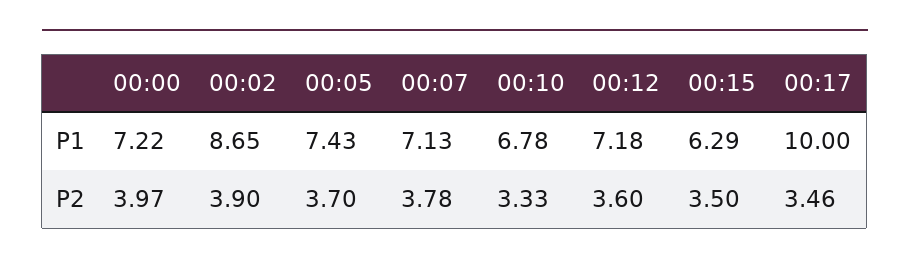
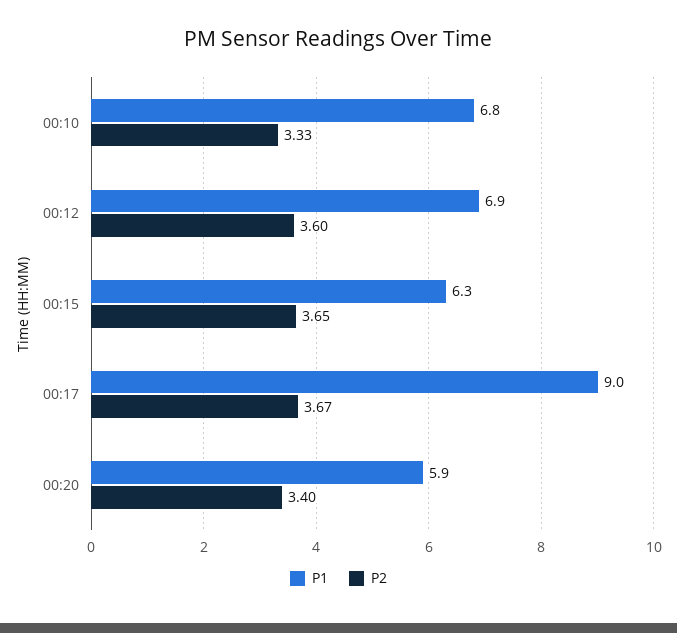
P1, 00:00: 7.22 -> none
P1, 00:02: 8.65 -> none
P1, 00:05: 7.43 -> none
P1, 00:07: 7.13 -> none
P1, 00:12: 7.18 -> 6.9
P1, 00:17: 10 -> 9
P2, 00:00: 3.97 -> none
P2, 00:02: 3.9 -> none
P2, 00:05: 3.7 -> none
P2, 00:07: 3.78 -> none
P2, 00:15: 3.5 -> 3.65
P2, 00:17: 3.46 -> 3.67
P1, 00:20: none -> 5.9
P2, 00:20: none -> 3.4

